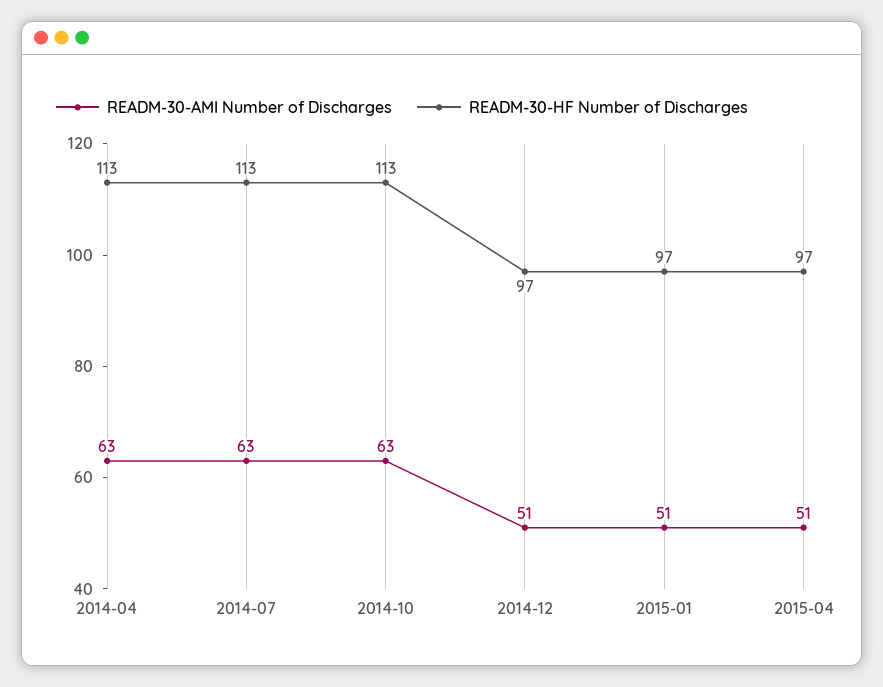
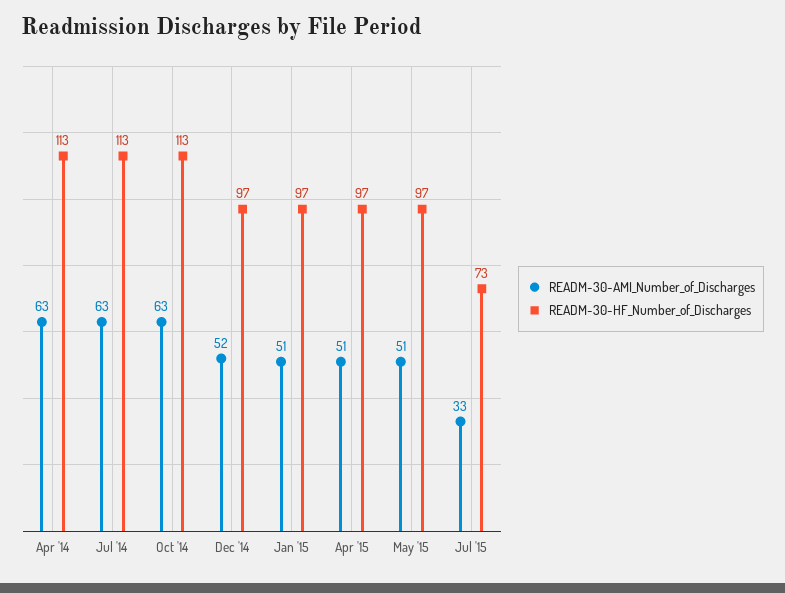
READM-30-AMI Number of Discharges, 2014-12: 51 -> 52
READM-30-AMI Number of Discharges, May '15: none -> 51
READM-30-HF Number of Discharges, May '15: none -> 97
READM-30-AMI Number of Discharges, Jul '15: none -> 33
READM-30-HF Number of Discharges, Jul '15: none -> 73

